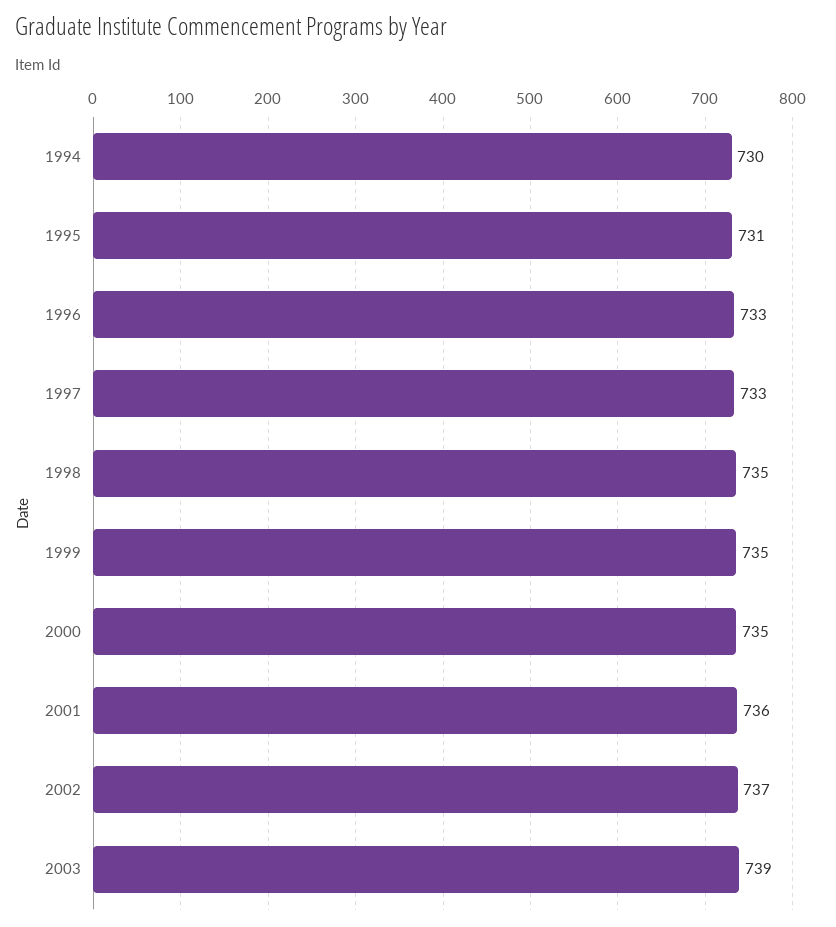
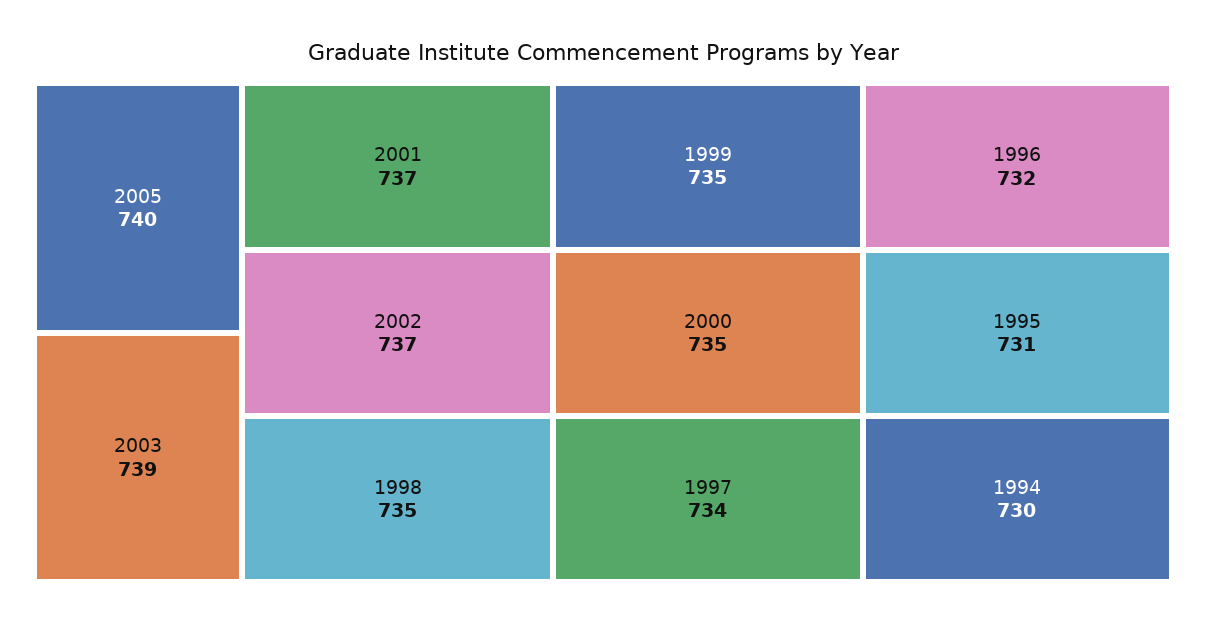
1996: 733 -> 732
1997: 733 -> 734
2001: 736 -> 737
2005: none -> 740

